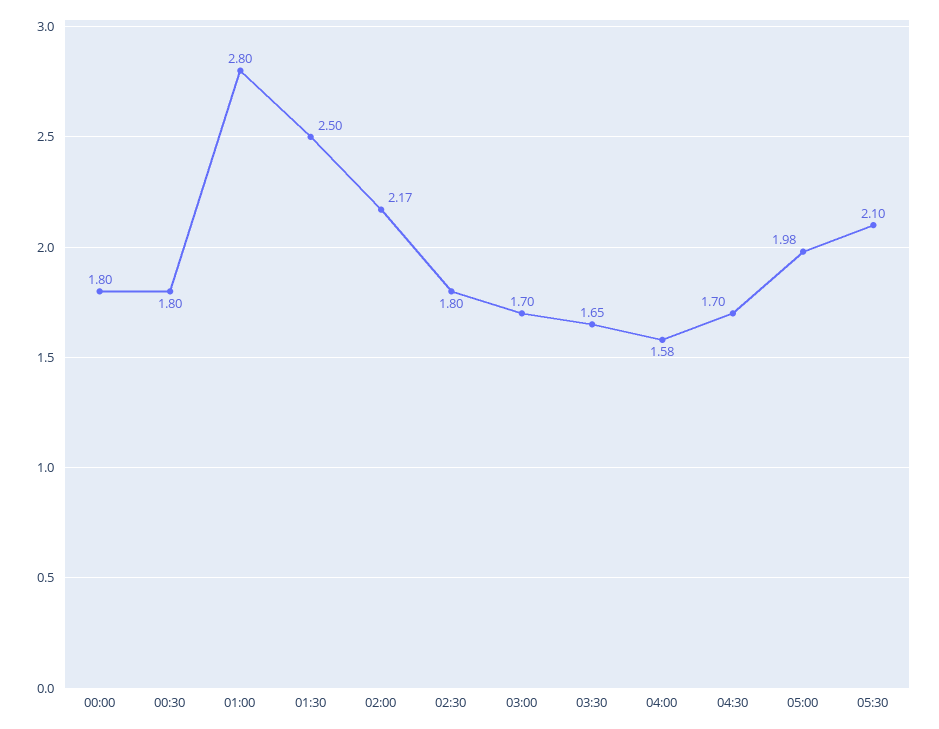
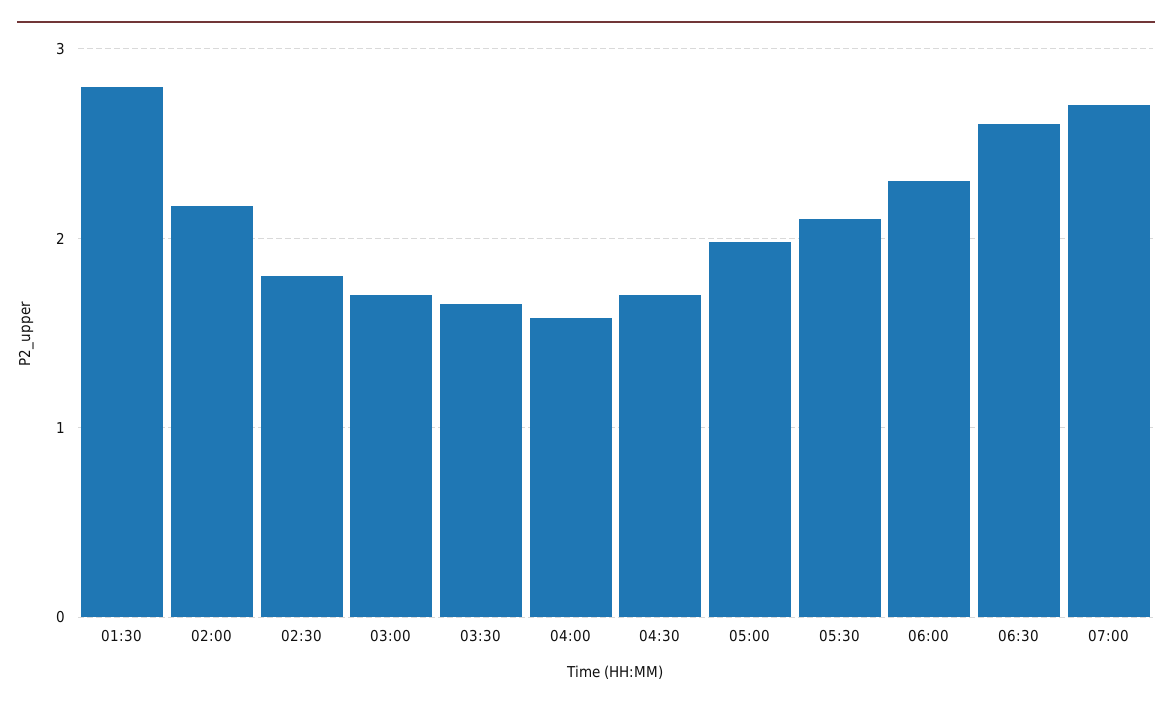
00:00: 1.8 -> none
00:30: 1.8 -> none
01:00: 2.8 -> none
01:30: 2.5 -> 2.8
06:00: none -> 2.3
06:30: none -> 2.6
07:00: none -> 2.7

